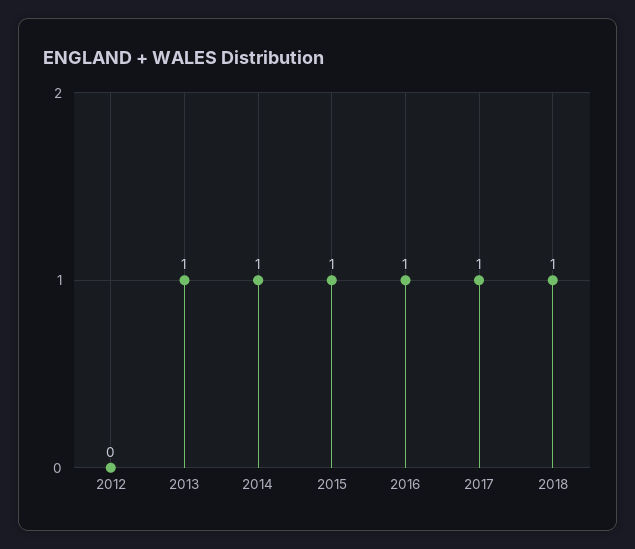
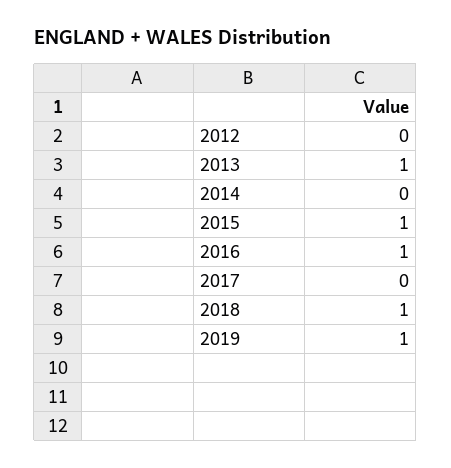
2014: 1 -> 0
2017: 1 -> 0
2019: none -> 1

